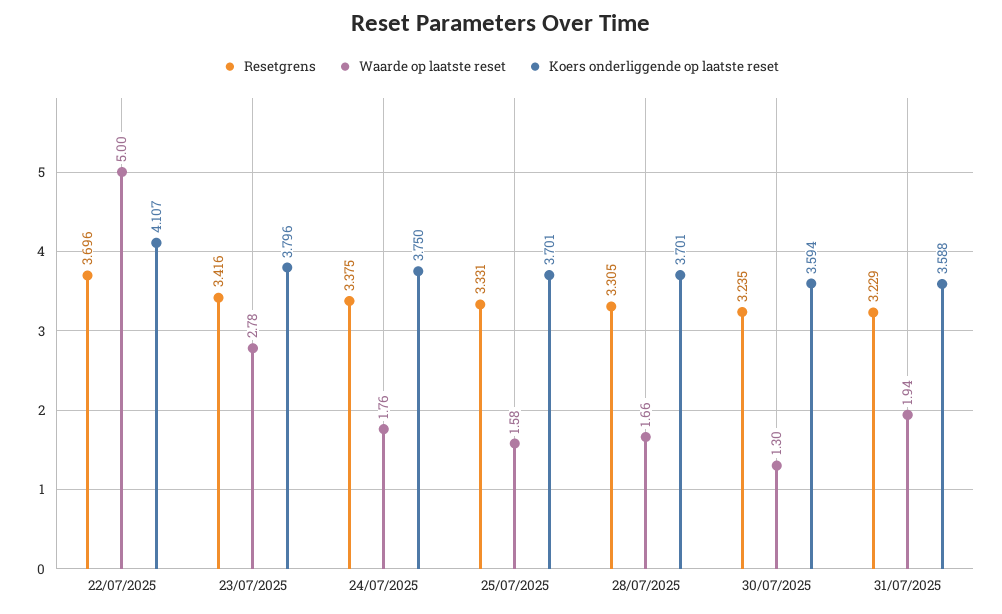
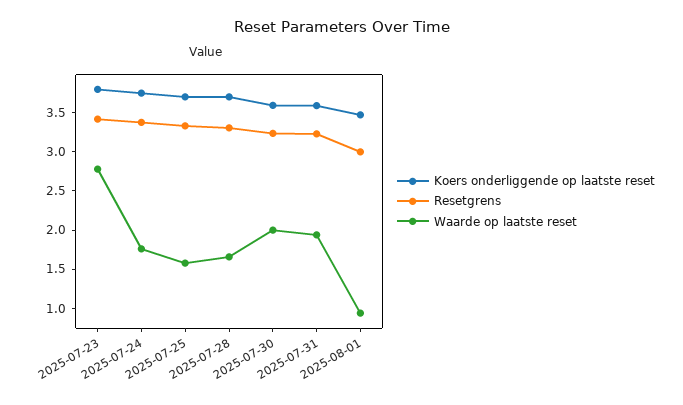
Resetgrens, 22/07/2025: 3.696 -> none
Waarde op laatste reset, 22/07/2025: 5 -> none
Koers onderliggende op laatste reset, 22/07/2025: 4.107 -> none
Waarde op laatste reset, 30/07/2025: 1.3 -> 2
Koers onderliggende op laatste reset, 2025-08-01: none -> 3.5
Resetgrens, 2025-08-01: none -> 3
Waarde op laatste reset, 2025-08-01: none -> 1

